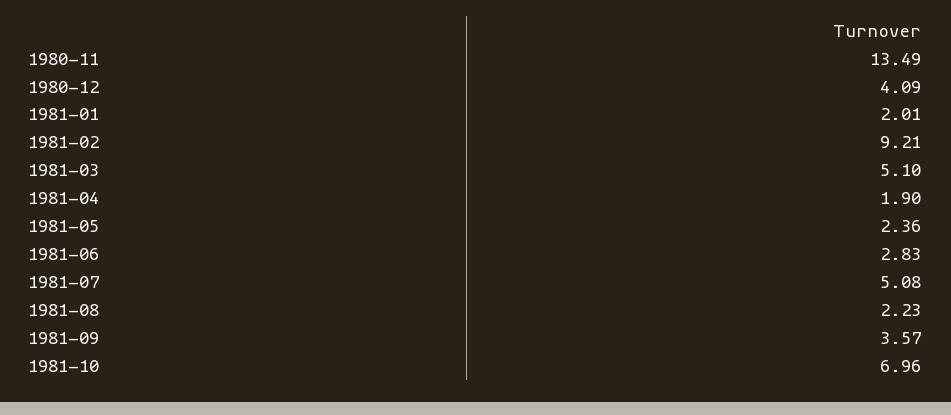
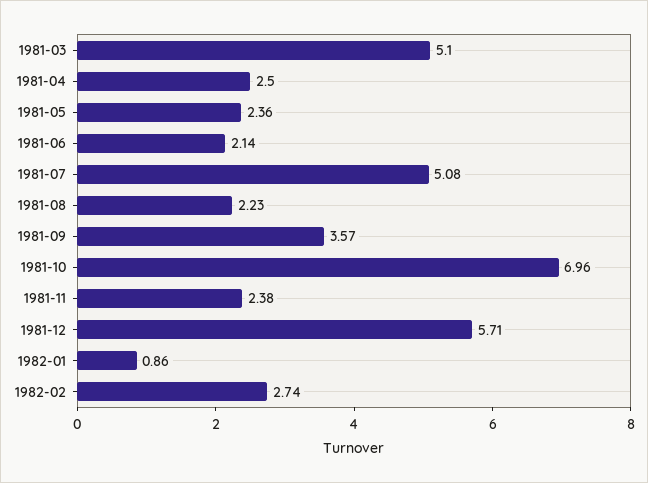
1980-11: 13.49 -> none
1980-12: 4.09 -> none
1981-01: 2.01 -> none
1981-02: 9.21 -> none
1981-04: 1.9 -> 2.5
1981-06: 2.83 -> 2.14
1981-11: none -> 2.38
1981-12: none -> 5.71
1982-01: none -> 0.86
1982-02: none -> 2.74

